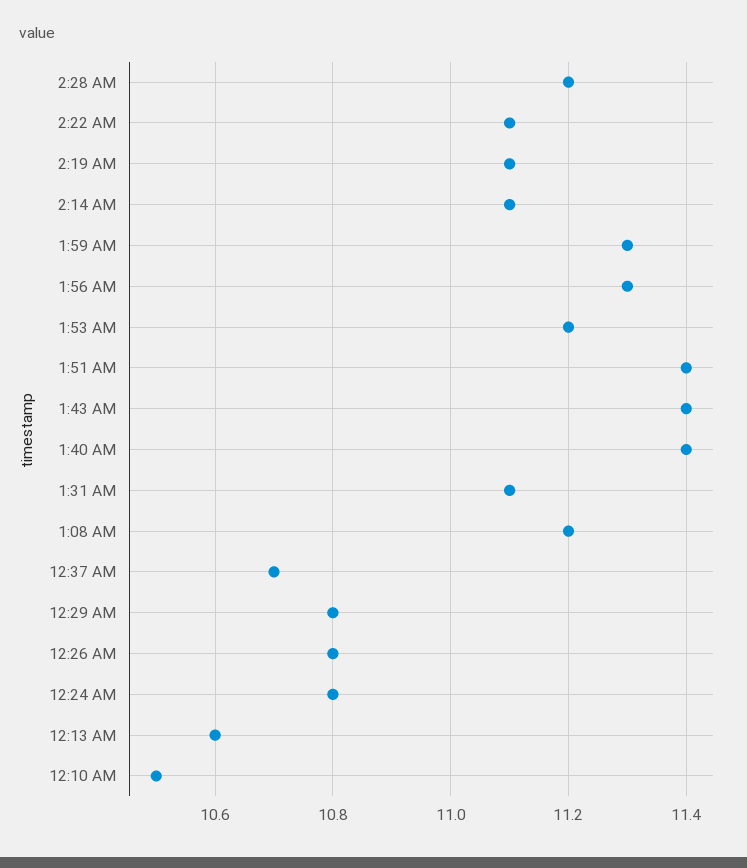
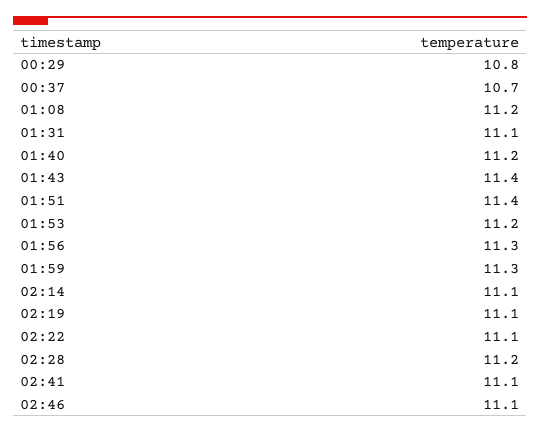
1:40 AM: 11.4 -> 11.2
12:26 AM: 10.8 -> none
12:24 AM: 10.8 -> none
12:13 AM: 10.6 -> none
12:10 AM: 10.5 -> none
02:41: none -> 11.1
02:46: none -> 11.1

